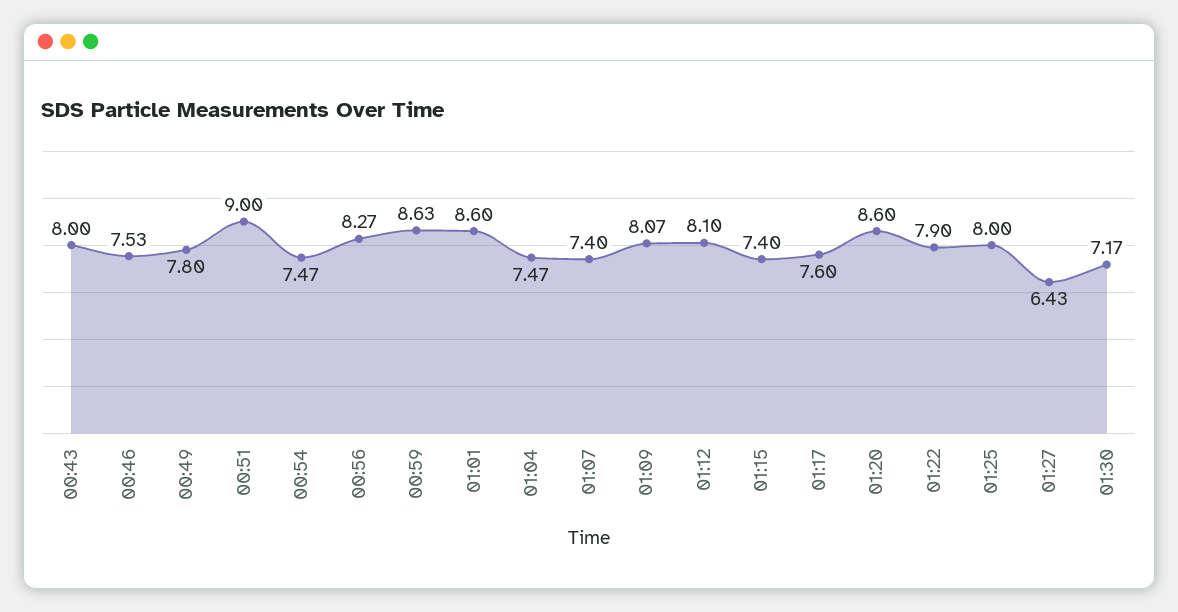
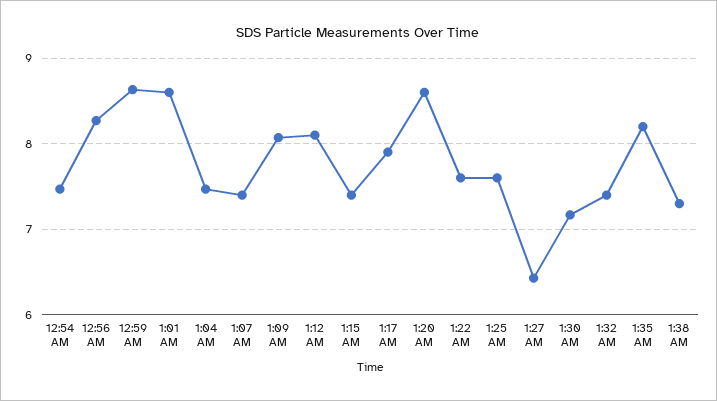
00:43: 8 -> none
00:46: 7.53 -> none
00:49: 7.8 -> none
00:51: 9 -> none
01:17: 7.6 -> 7.9
01:22: 7.9 -> 7.6
01:25: 8 -> 7.6
1:32 AM: none -> 7.4
1:35 AM: none -> 8.2
1:38 AM: none -> 7.3

